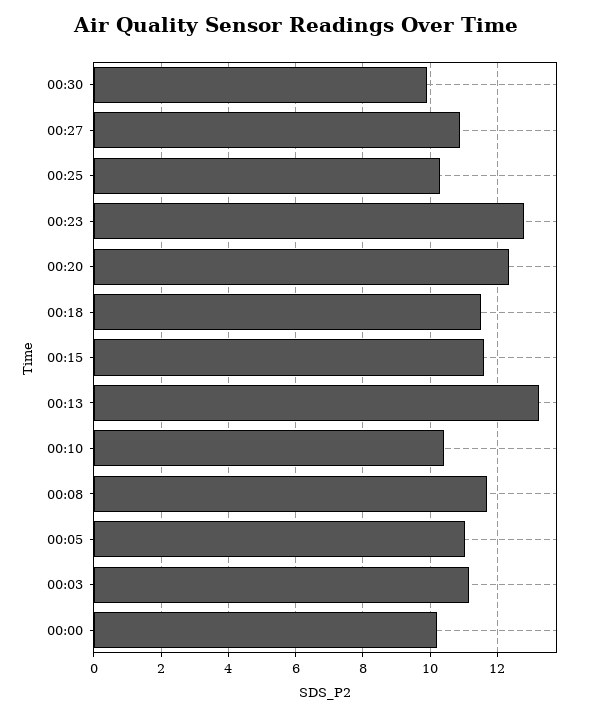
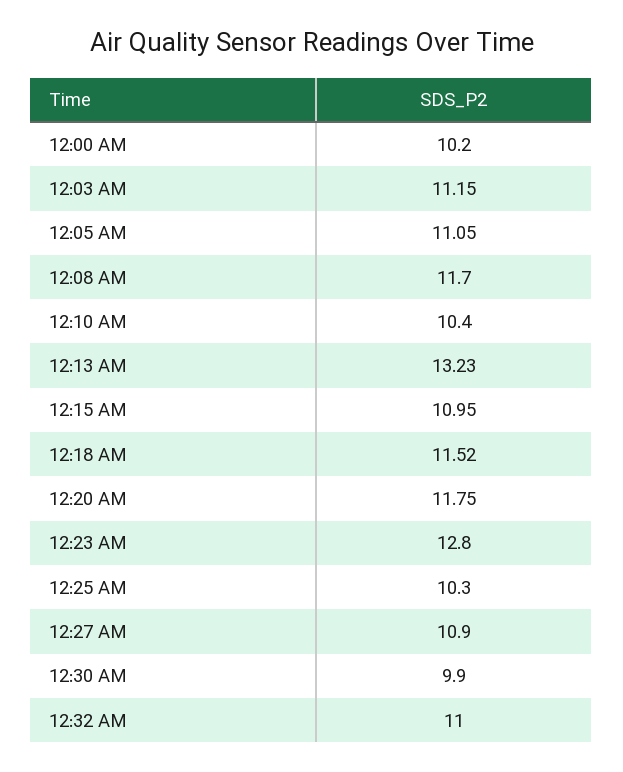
00:20: 12.4 -> 11.75
00:15: 11.6 -> 10.95
12:32 AM: none -> 11

